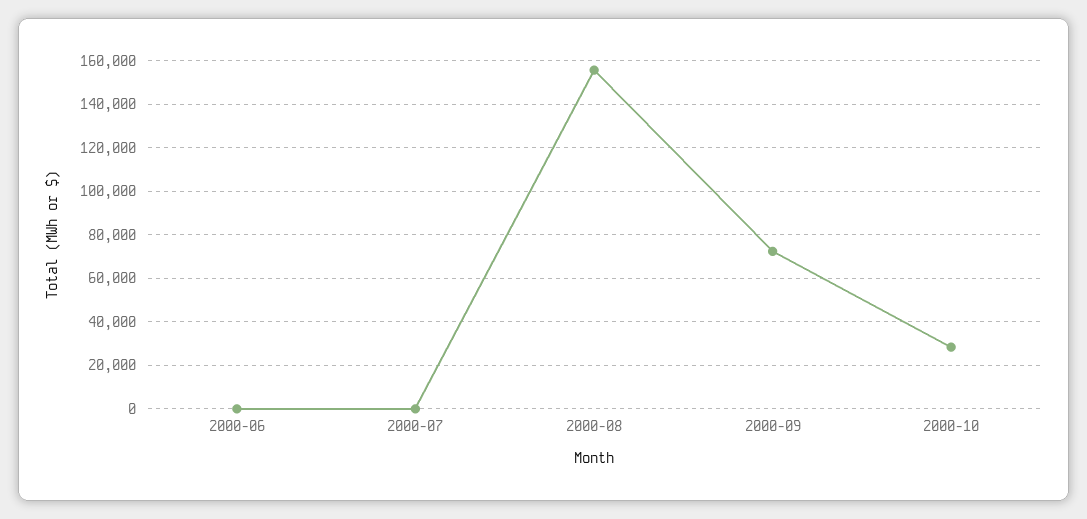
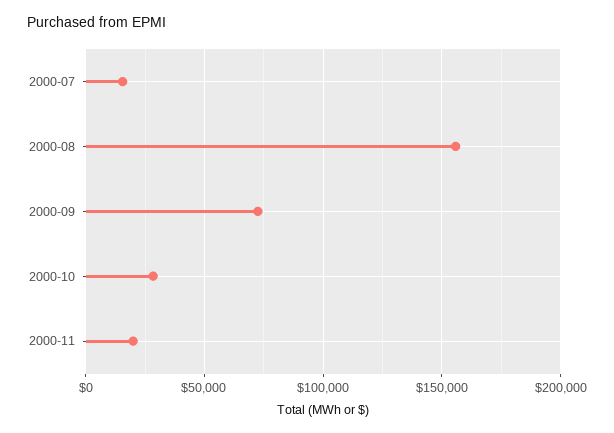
2000-06: 0 -> none
2000-07: 0 -> 15000
2000-11: none -> 20000

